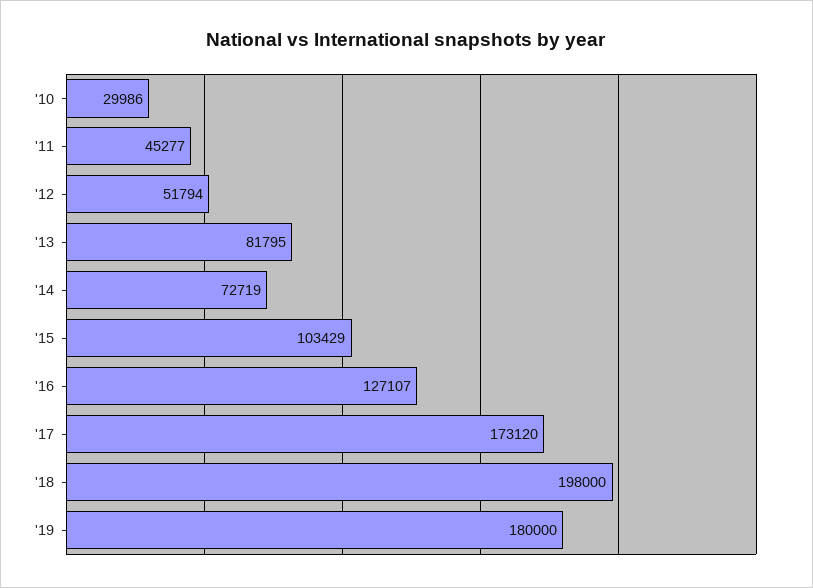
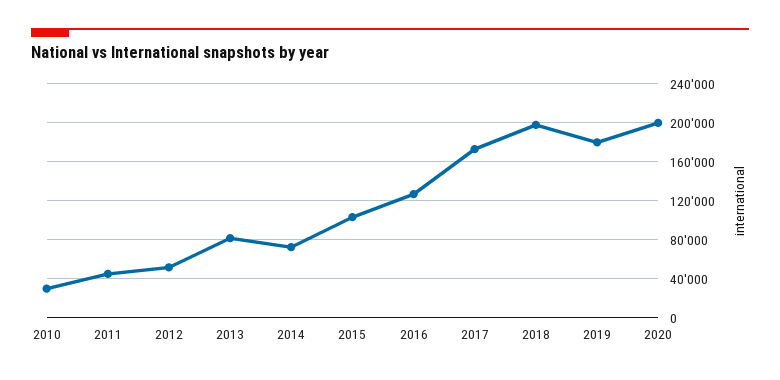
2020: none -> 200000

